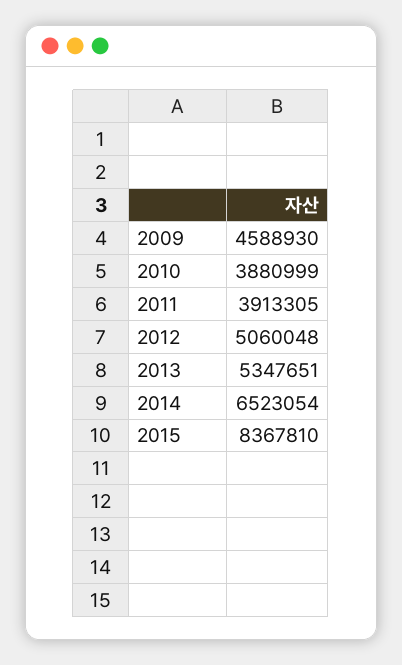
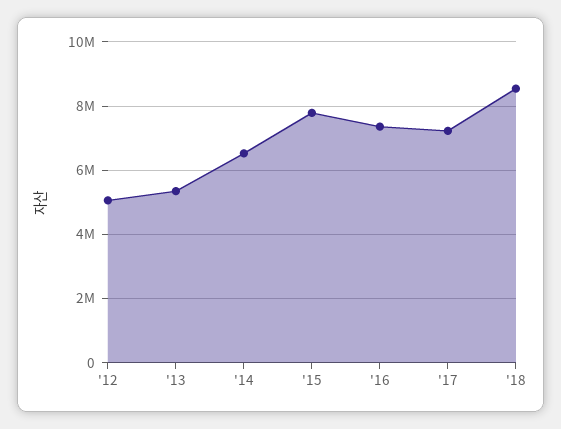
2009: 4588930 -> none
2010: 3880999 -> none
2011: 3913305 -> none
2015: 8367810 -> 7800000
'16: none -> 7400000
'17: none -> 7200000
'18: none -> 8600000

